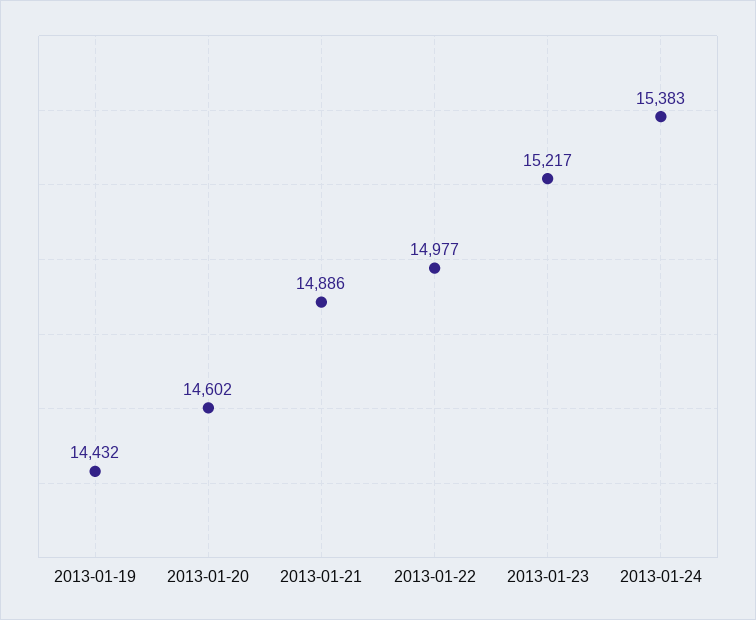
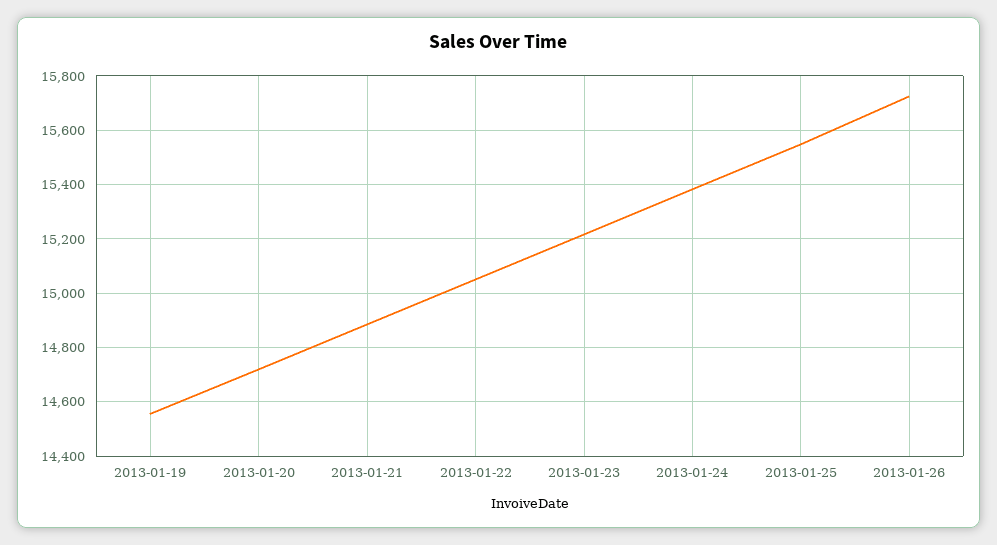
2013-01-19: 14432 -> 14550
2013-01-20: 14602 -> 14725
2013-01-22: 14977 -> 15050
2013-01-25: none -> 15550
2013-01-26: none -> 15725

